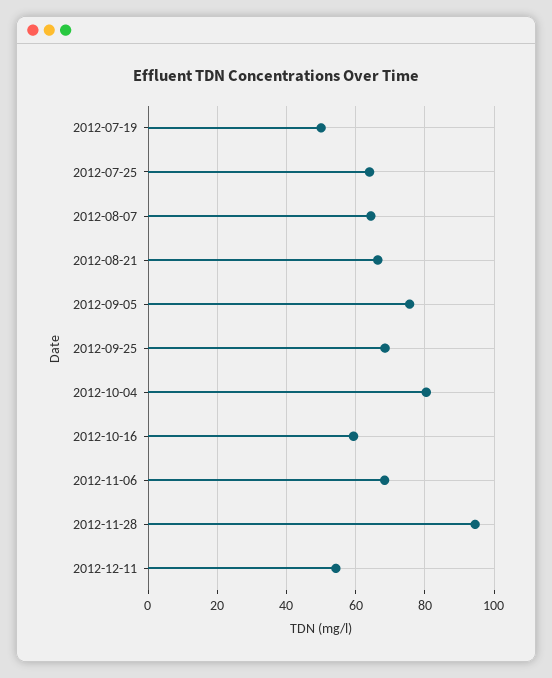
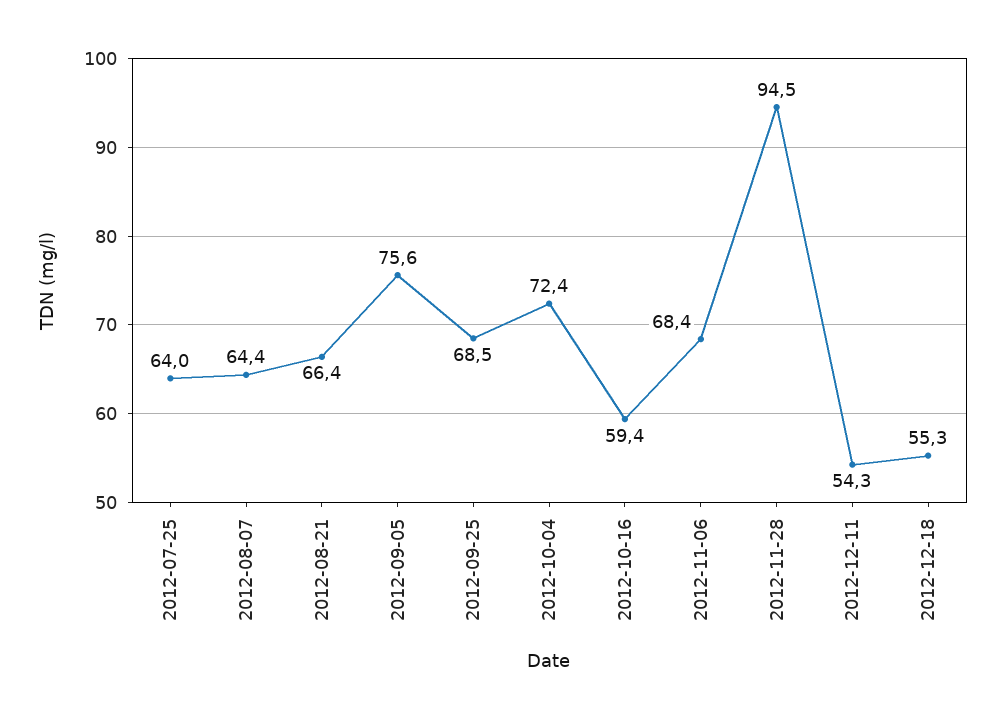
2012-07-19: 50 -> none
2012-10-04: 80 -> 72.4
2012-12-18: none -> 55.3

